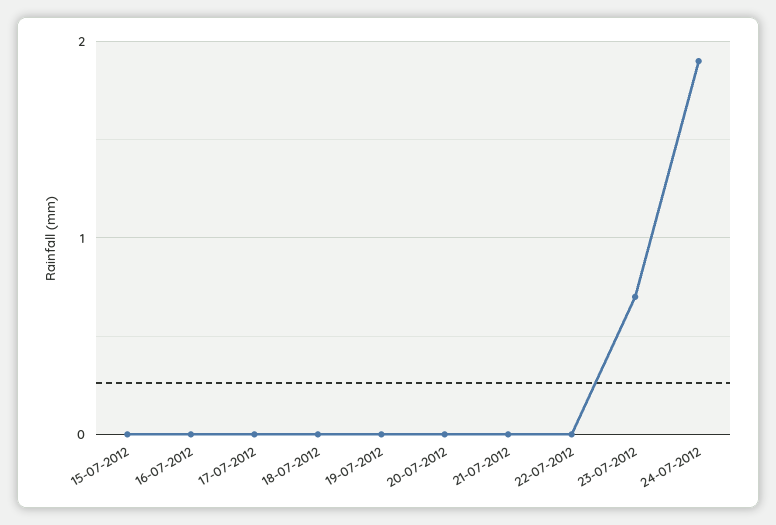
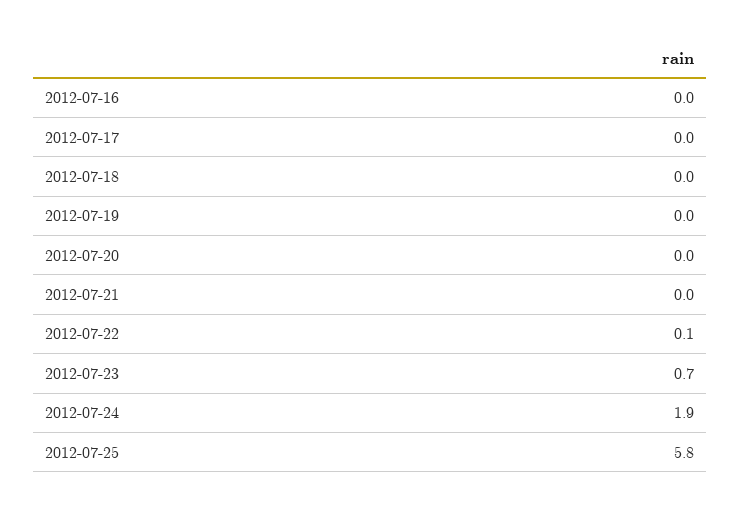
15-07-2012: 0 -> none
22-07-2012: 0 -> 0.1
2012-07-25: none -> 5.8

